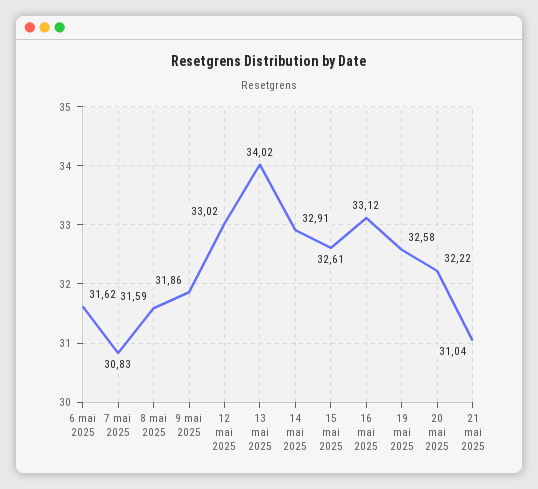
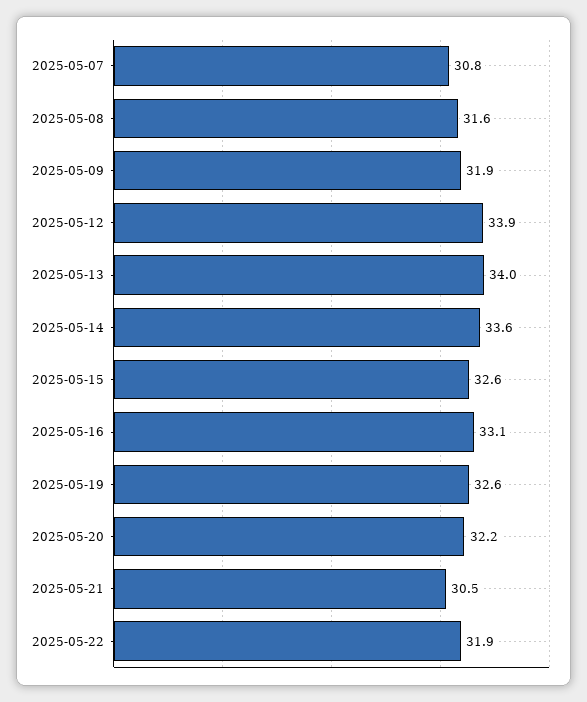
6 mai 2025: 31.62 -> none
12 mai 2025: 33.02 -> 33.9
14 mai 2025: 32.91 -> 33.6
21 mai 2025: 31.04 -> 30.5
2025-05-22: none -> 31.9

